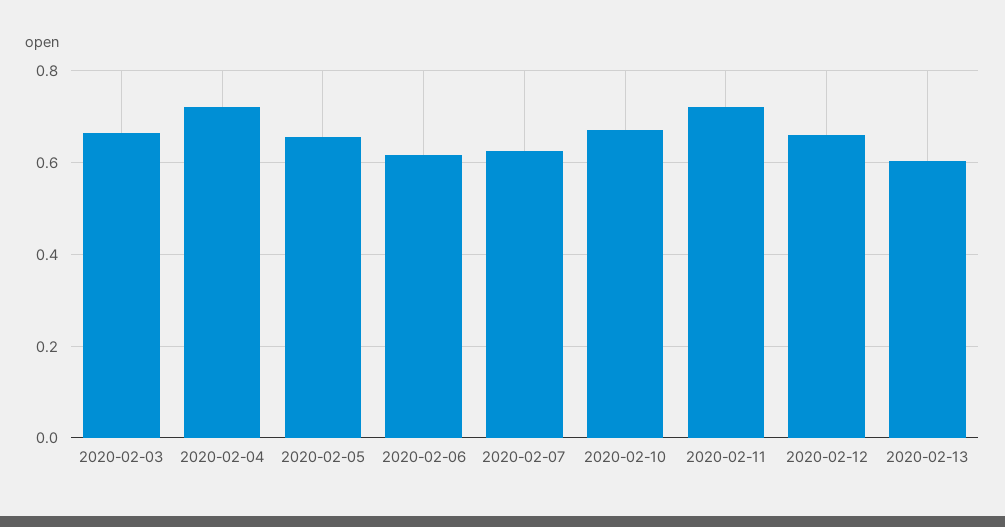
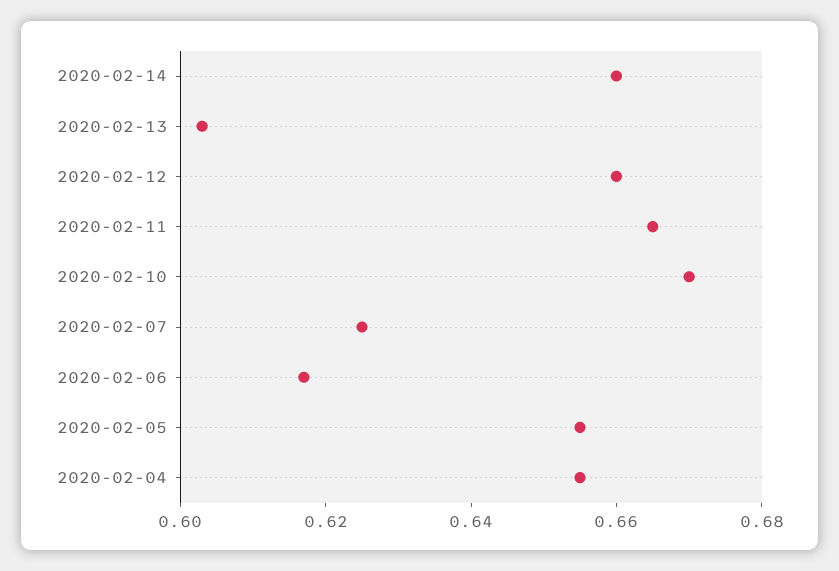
2020-02-03: 0.66 -> none
2020-02-04: 0.72 -> 0.655
2020-02-11: 0.72 -> 0.665
2020-02-14: none -> 0.66

